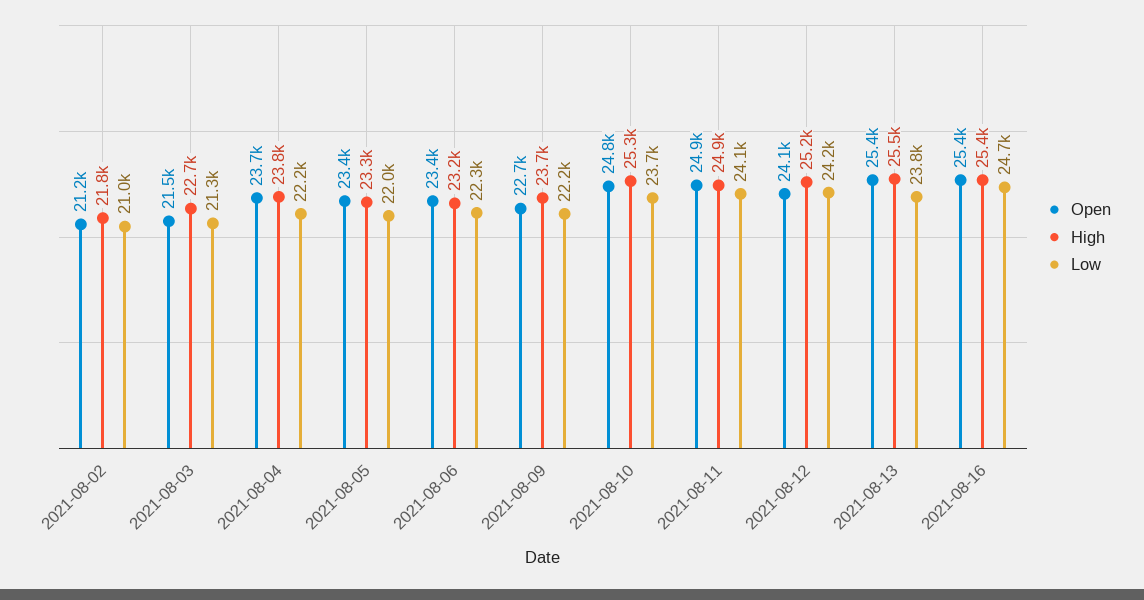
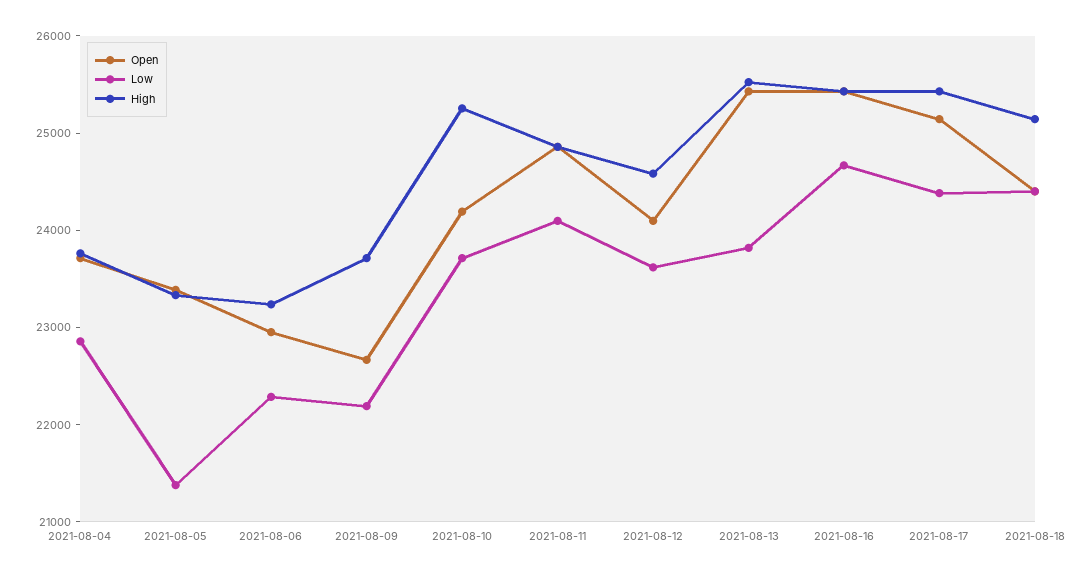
Open, 2021-08-02: 21200 -> none
High, 2021-08-02: 21800 -> none
Low, 2021-08-02: 21000 -> none
Open, 2021-08-03: 21500 -> none
High, 2021-08-03: 22700 -> none
Low, 2021-08-03: 21300 -> none
Low, 2021-08-04: 22200 -> 22800
Low, 2021-08-05: 22000 -> 21400
Open, 2021-08-06: 23400 -> 23000
Open, 2021-08-10: 24800 -> 24200
High, 2021-08-12: 25200 -> 24600
Low, 2021-08-12: 24200 -> 23600
Open, 2021-08-17: none -> 25200
Low, 2021-08-17: none -> 24400
High, 2021-08-17: none -> 25400
Open, 2021-08-18: none -> 24400
Low, 2021-08-18: none -> 24400
High, 2021-08-18: none -> 25200

